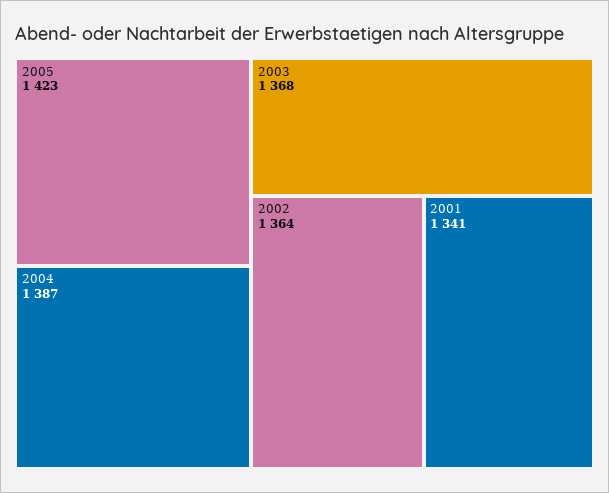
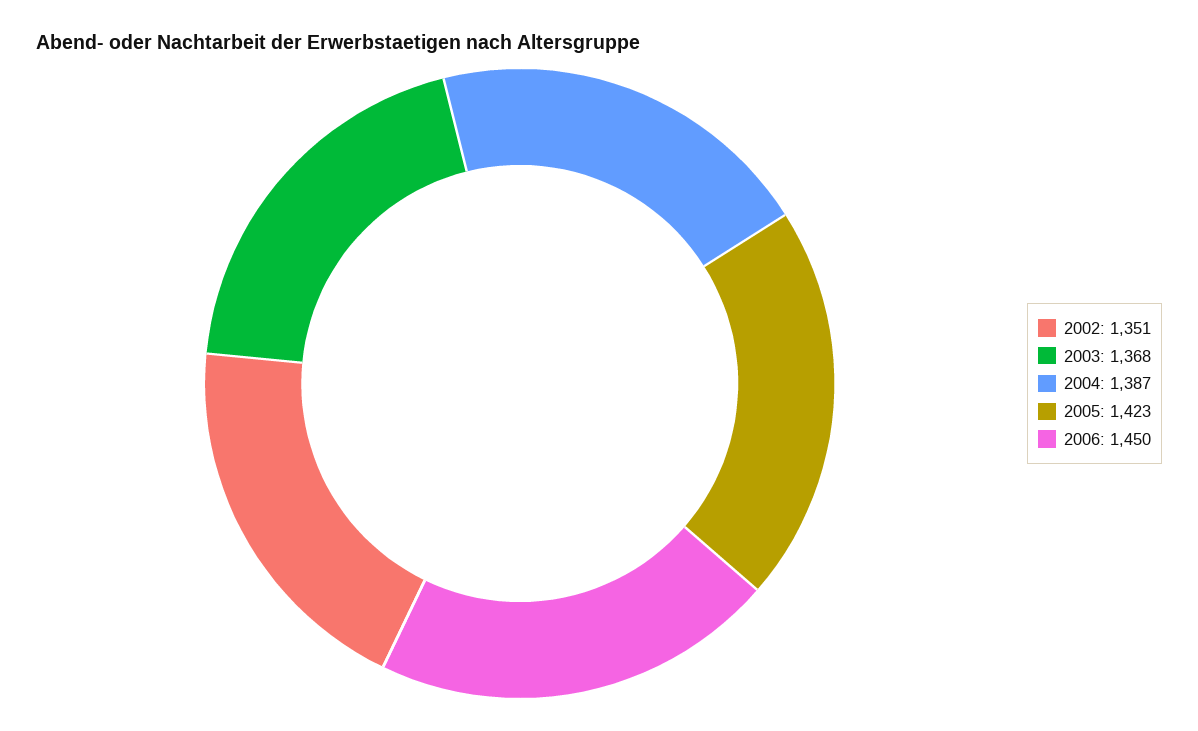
2002: 1364 -> 1351
2001: 1341 -> none
2006: none -> 1450

